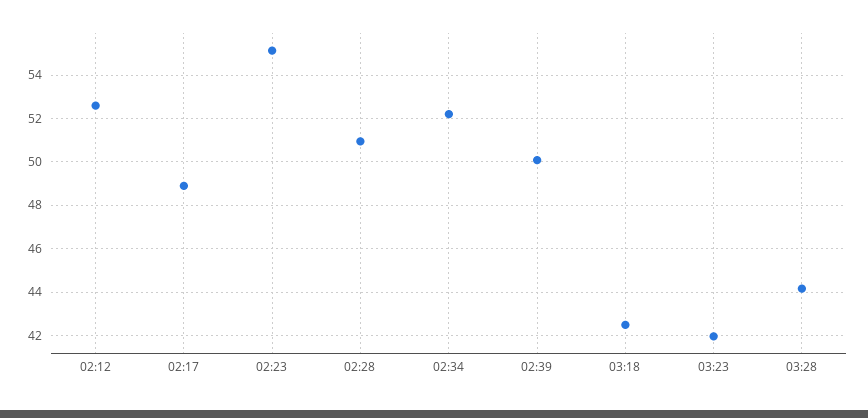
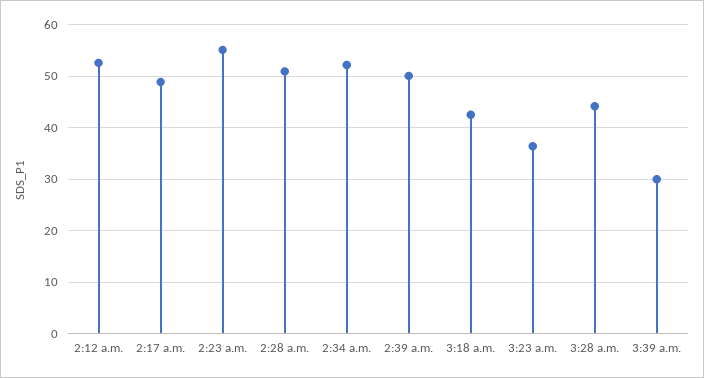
03:23: 42 -> 36
3:39 a.m.: none -> 30

